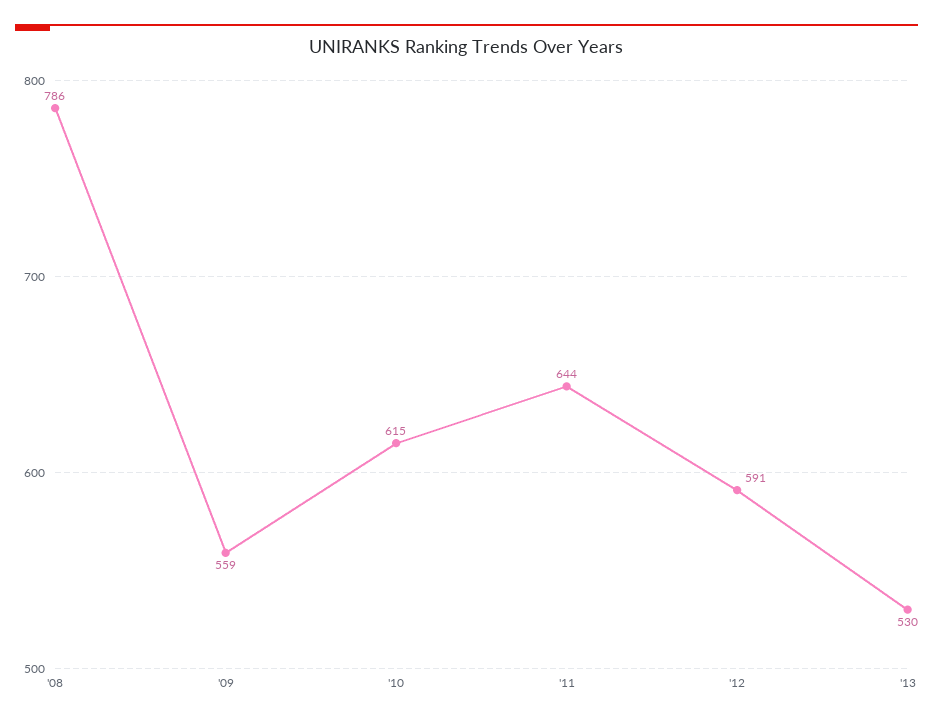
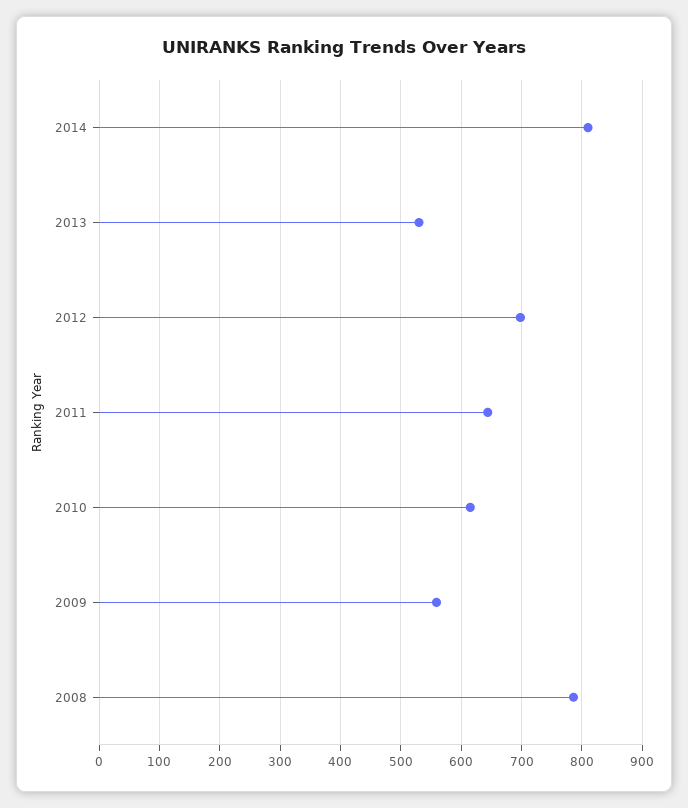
'12: 591 -> 700
2014: none -> 810

